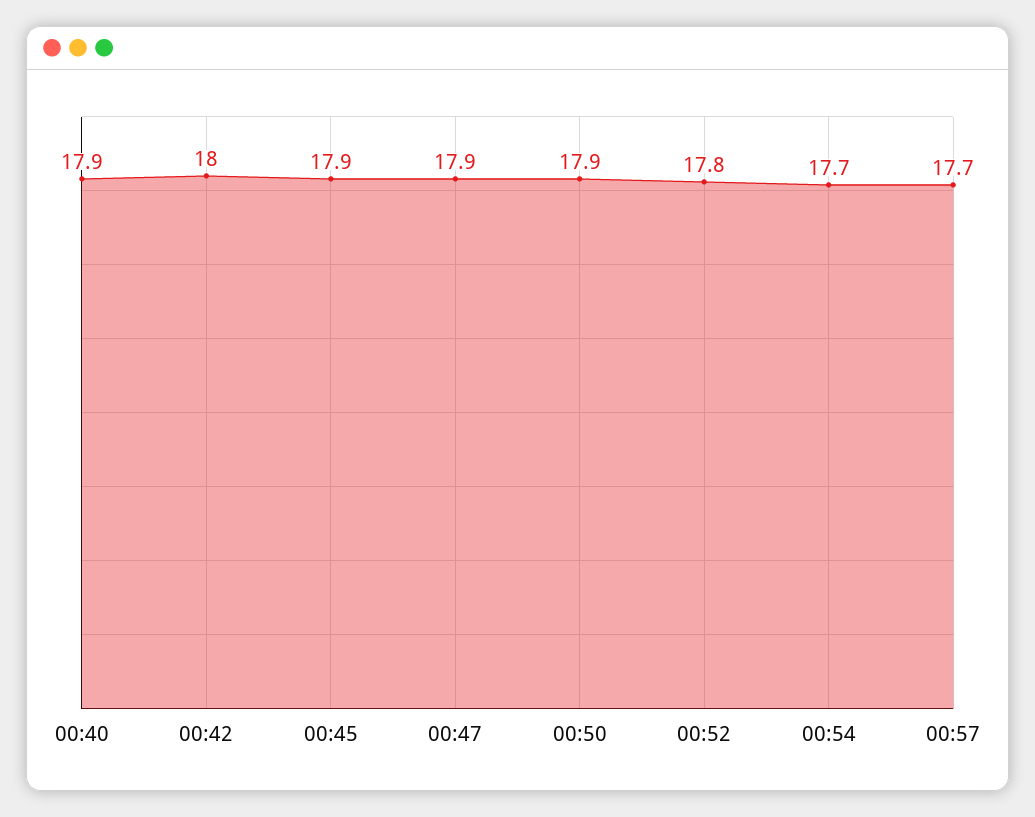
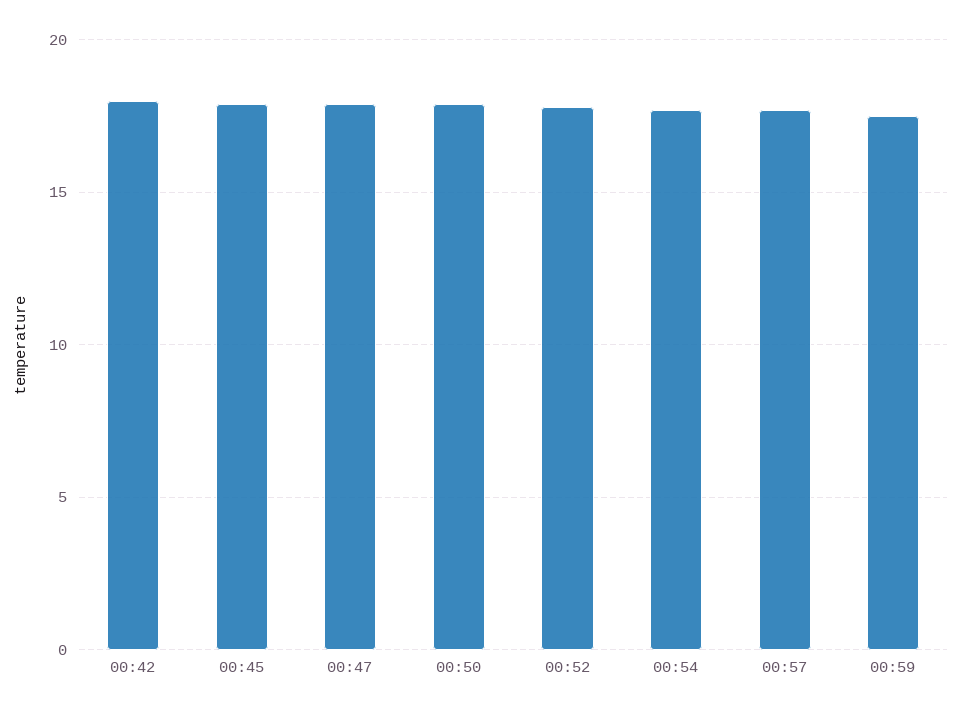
00:40: 17.9 -> none
00:59: none -> 17.5

